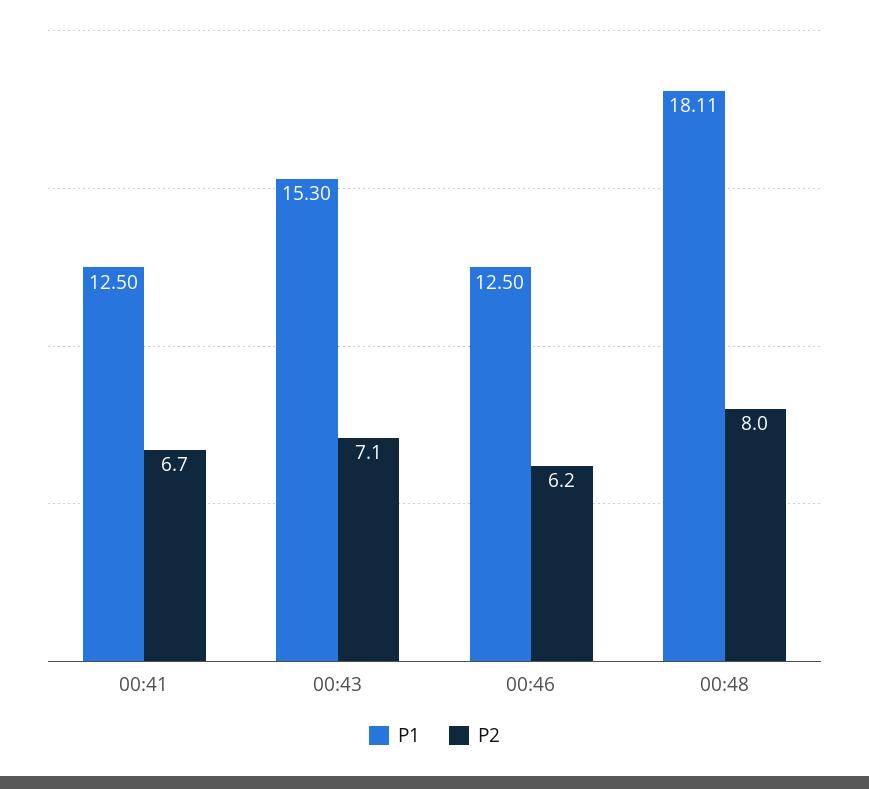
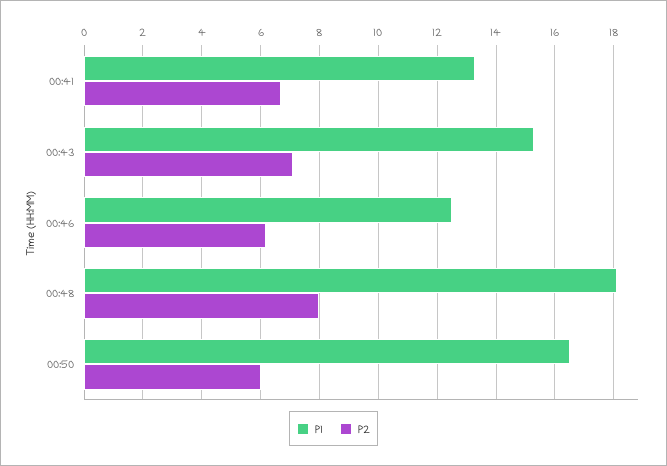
P1, 00:41: 12.5 -> 13.25
P1, 00:50: none -> 16.5
P2, 00:50: none -> 6

